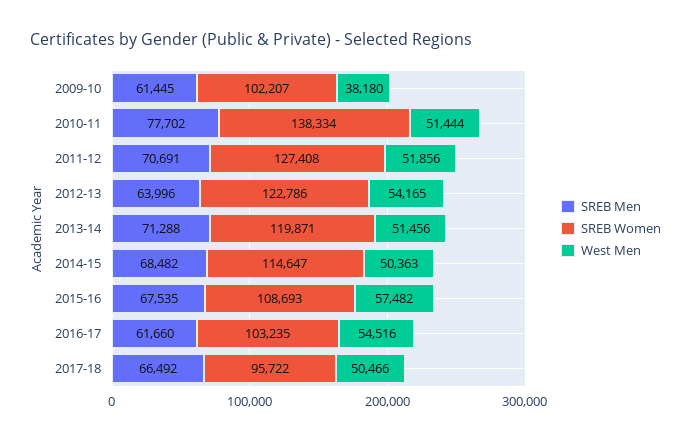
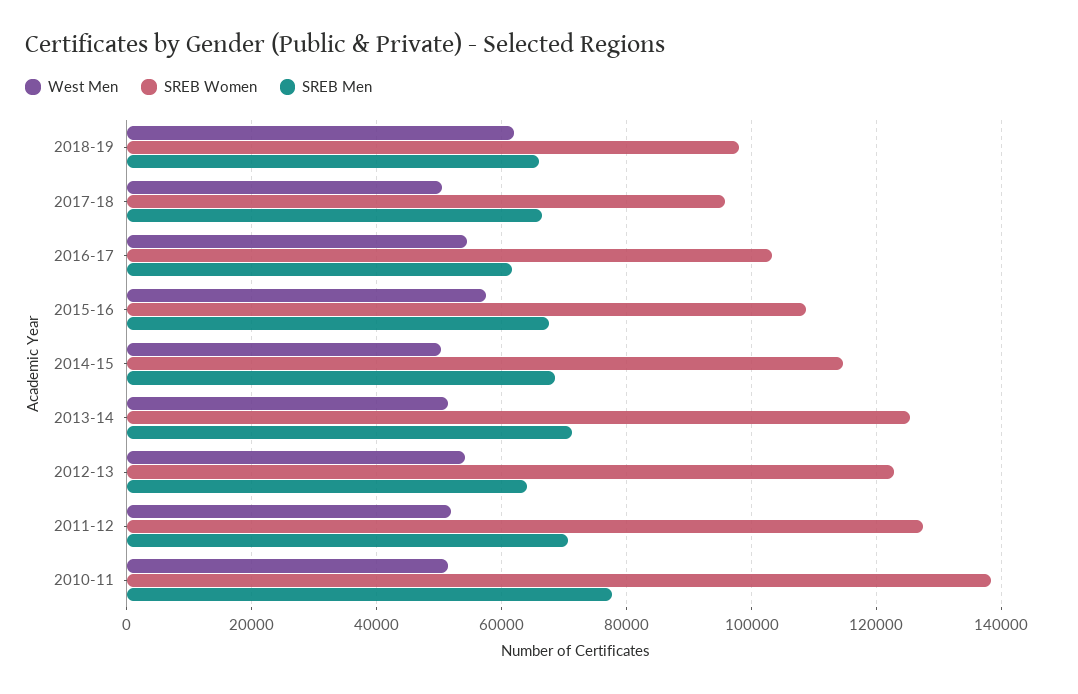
SREB Men, 2009-10: 61445 -> none
SREB Women, 2009-10: 102207 -> none
West Men, 2009-10: 38180 -> none
SREB Women, 2013-14: 119871 -> 126000
West Men, 2018-19: none -> 62000
SREB Women, 2018-19: none -> 98000
SREB Men, 2018-19: none -> 66000

